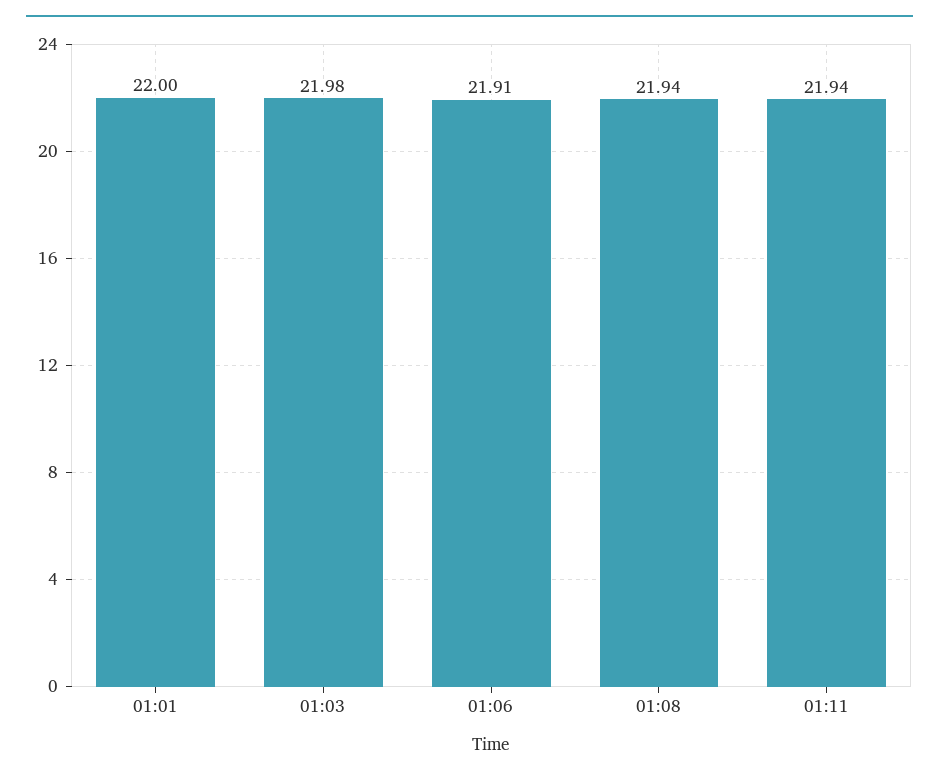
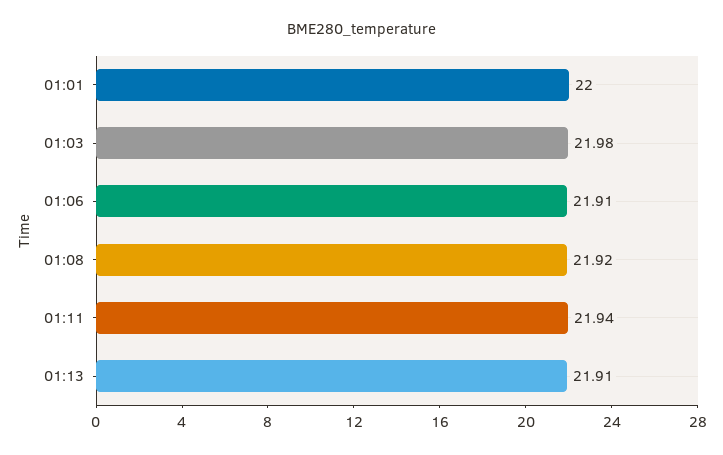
01:08: 21.94 -> 21.92
01:13: none -> 21.91

